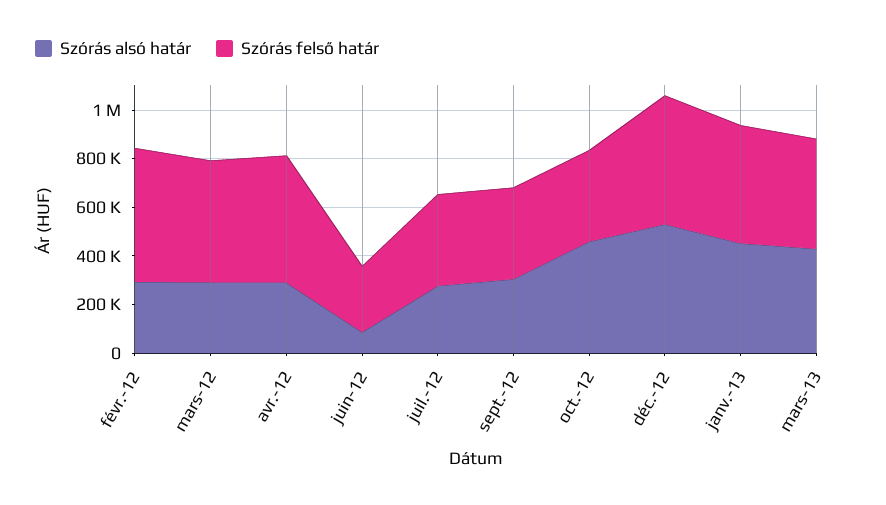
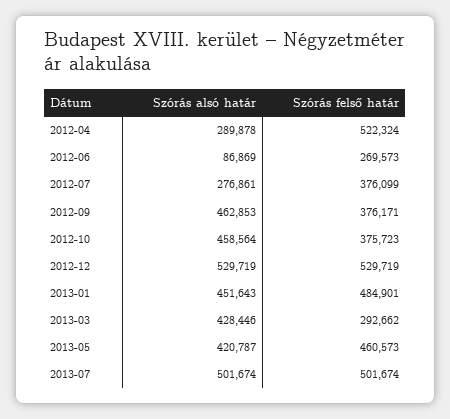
Szórás alsó határ, févr.-12: 300000 -> none
Szórás felső határ, févr.-12: 550000 -> none
Szórás alsó határ, mars-12: 300000 -> none
Szórás felső határ, mars-12: 500000 -> none
Szórás alsó határ, sept.-12: 300000 -> 462853
Szórás felső határ, mars-13: 450000 -> 292662
Szórás alsó határ, 2013-05: none -> 420787
Szórás felső határ, 2013-05: none -> 460573
Szórás alsó határ, 2013-07: none -> 501674
Szórás felső határ, 2013-07: none -> 501674

